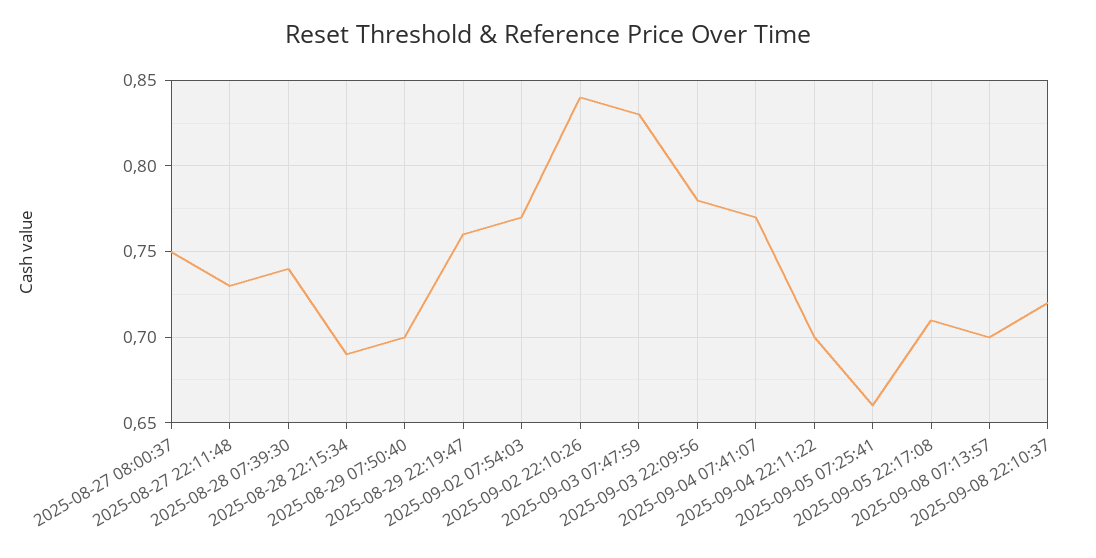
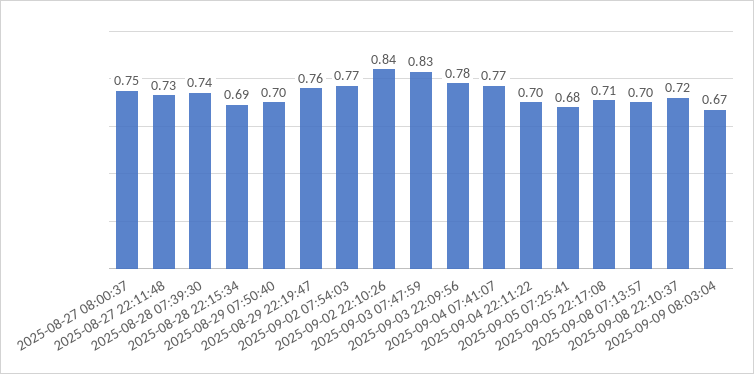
2025-09-05 07:25:41: 0.66 -> 0.68
2025-09-09 08:03:04: none -> 0.67

